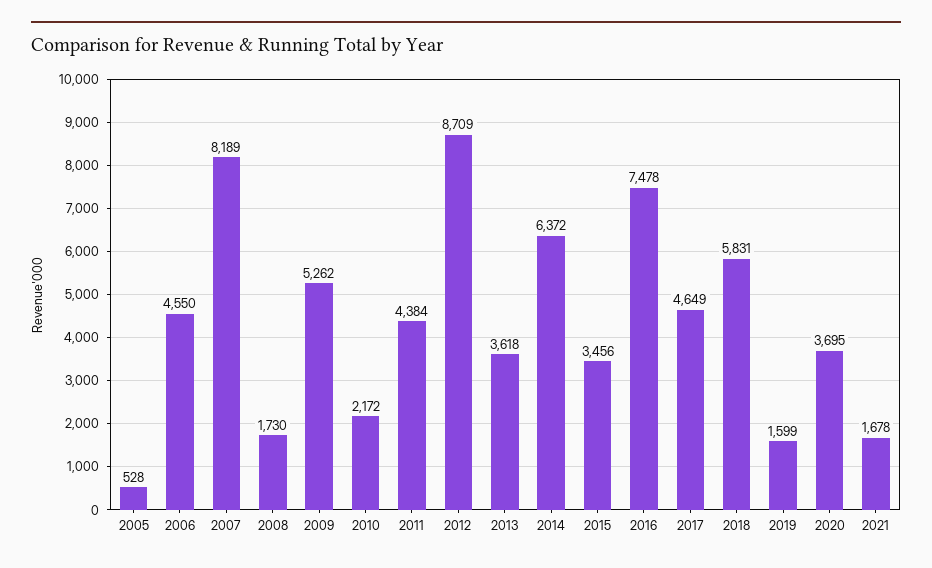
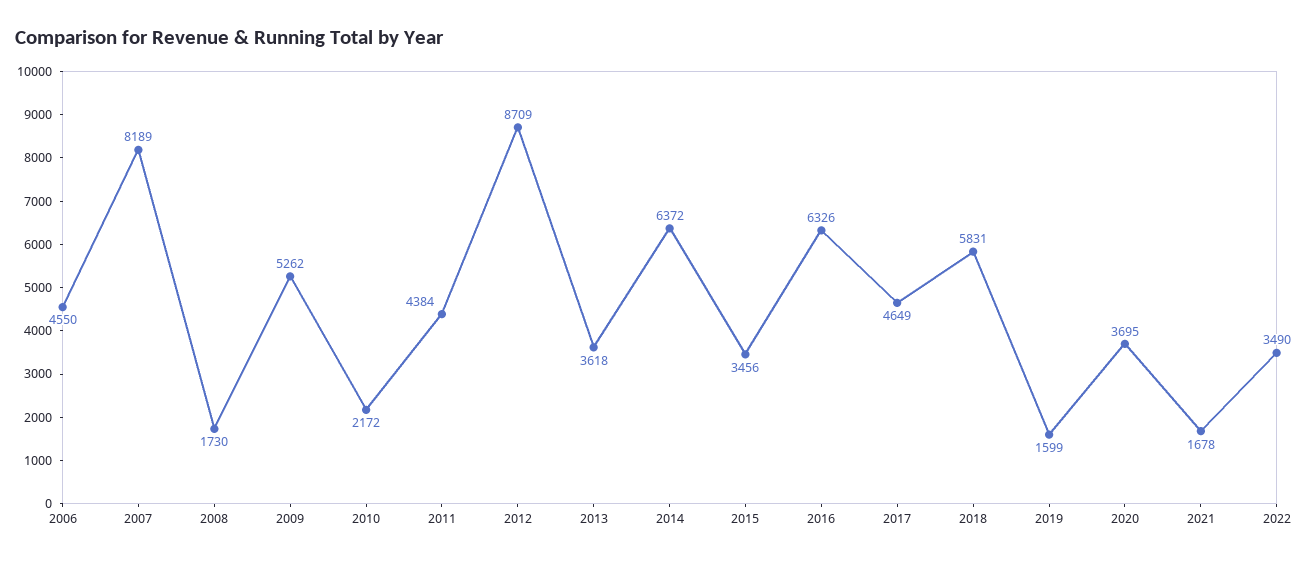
2005: 528 -> none
2016: 7478 -> 6326
2022: none -> 3490

